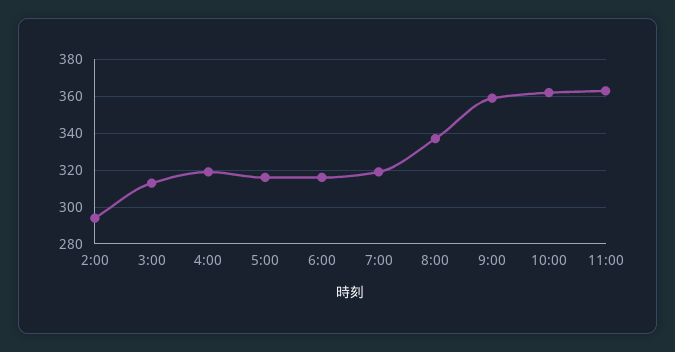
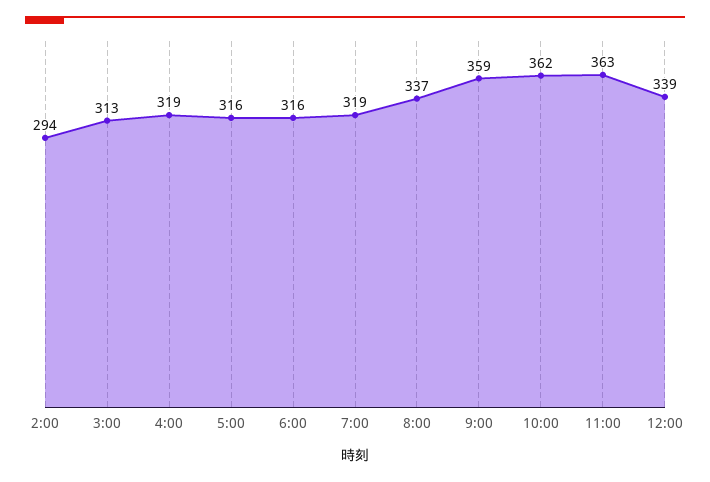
12:00: none -> 339

